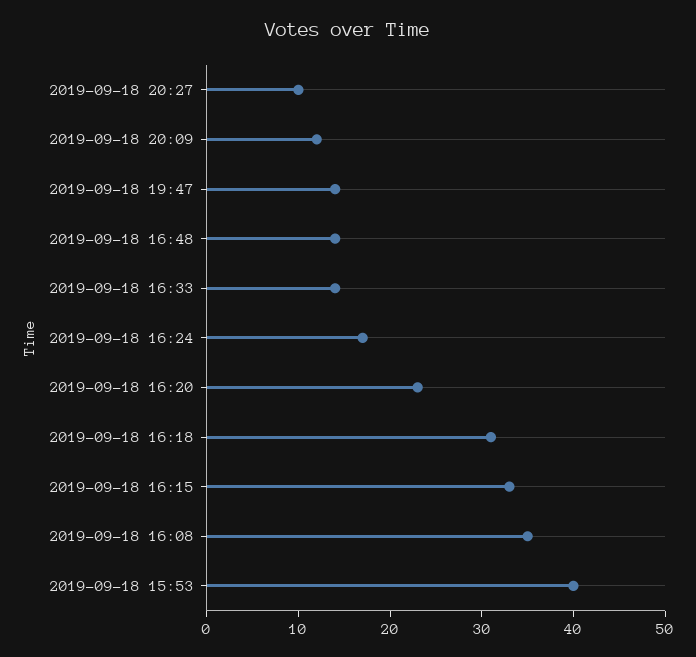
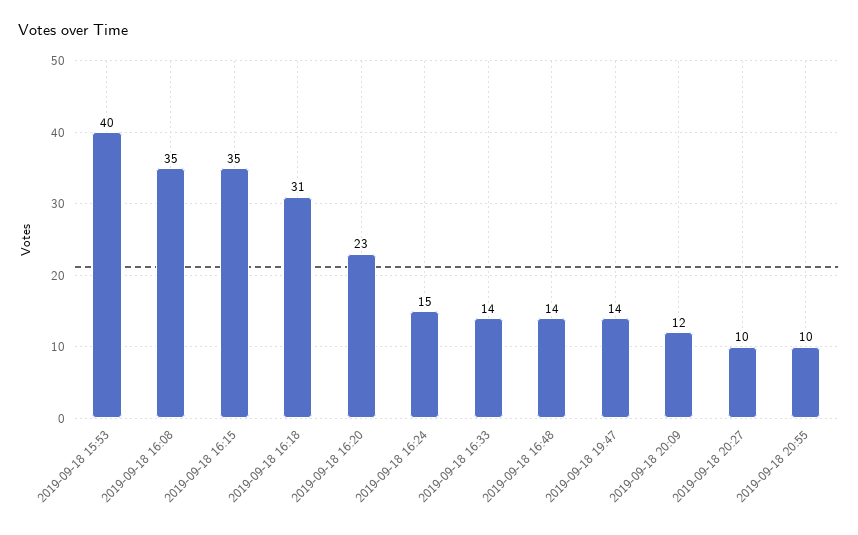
2019-09-18 16:24: 17 -> 15
2019-09-18 16:15: 33 -> 35
2019-09-18 20:55: none -> 10

